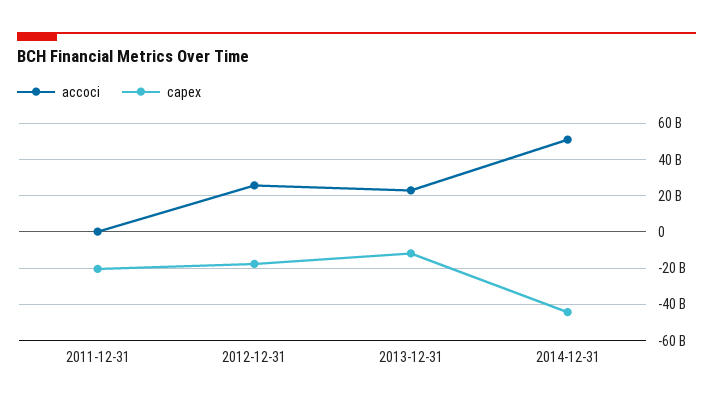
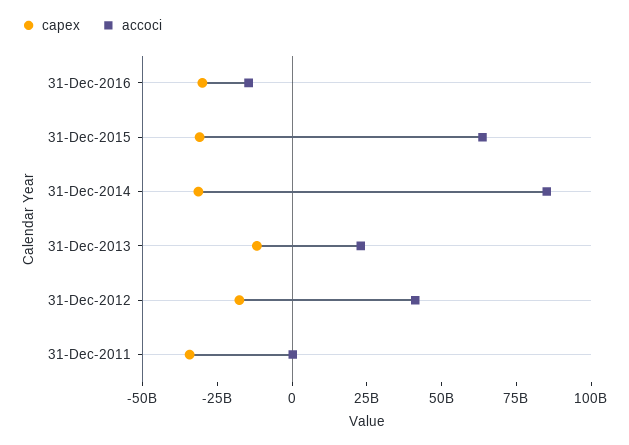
capex, 2011-12-31: -20000000000 -> -35000000000
accoci, 2012-12-31: 25000000000 -> 40000000000
accoci, 2014-12-31: 50000000000 -> 85000000000
capex, 2014-12-31: -45000000000 -> -30000000000
capex, 31-Dec-2016: none -> -30000000000
accoci, 31-Dec-2016: none -> -15000000000
capex, 31-Dec-2015: none -> -30000000000
accoci, 31-Dec-2015: none -> 65000000000

